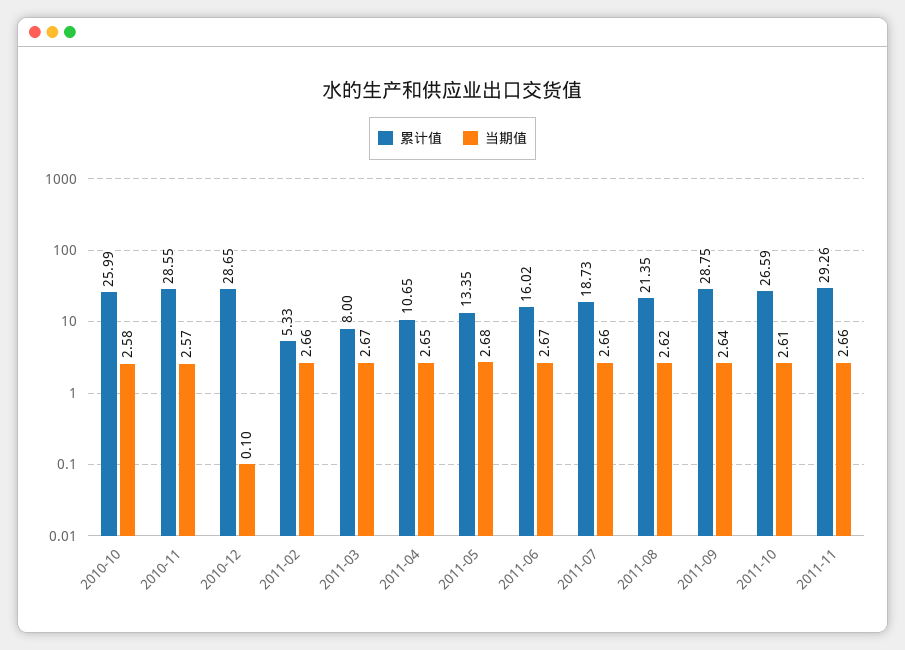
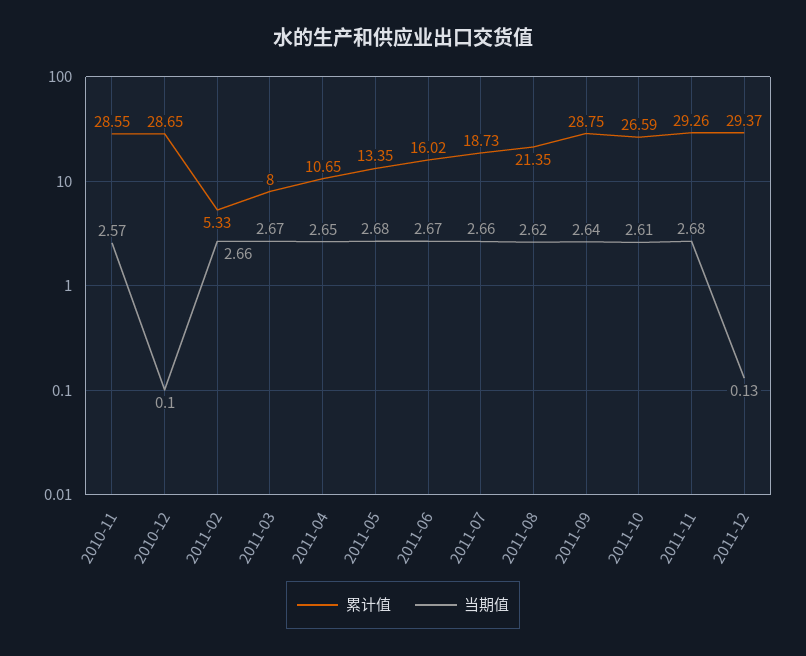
累计值, 2010-10: 25.99 -> none
当期值, 2010-10: 2.58 -> none
当期值, 2011-11: 2.66 -> 2.68
累计值, 2011-12: none -> 29.37
当期值, 2011-12: none -> 0.13

